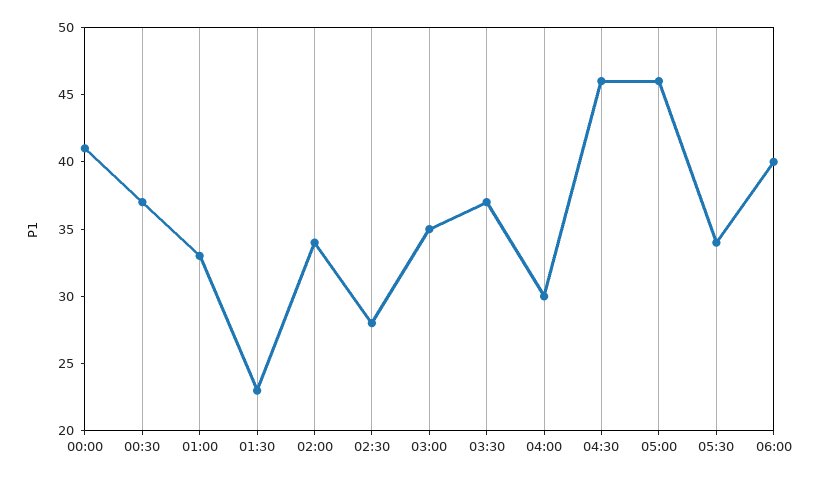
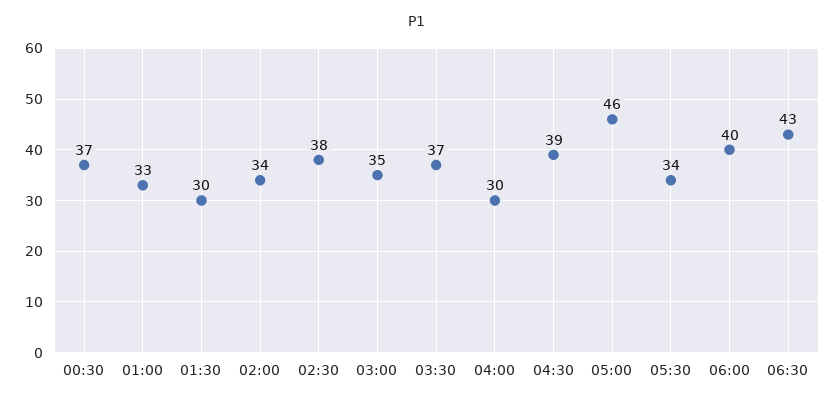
00:00: 41 -> none
01:30: 23 -> 30
02:30: 28 -> 38
04:30: 46 -> 39
06:30: none -> 43

